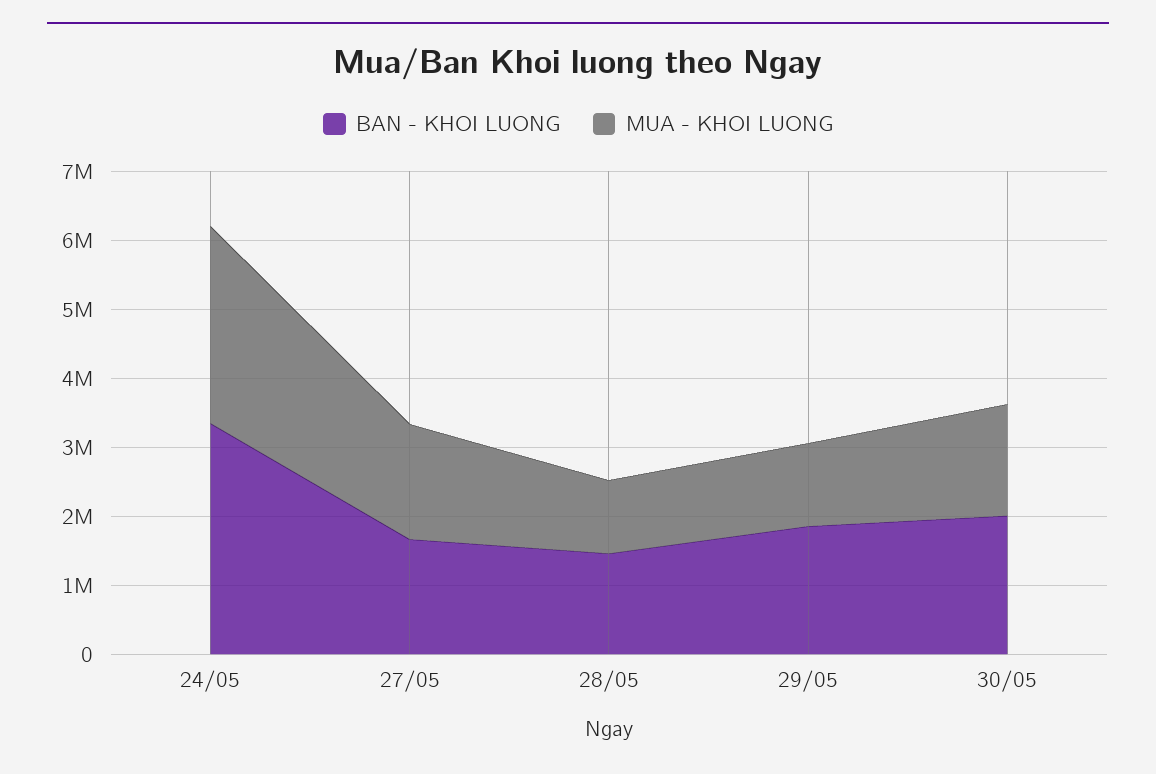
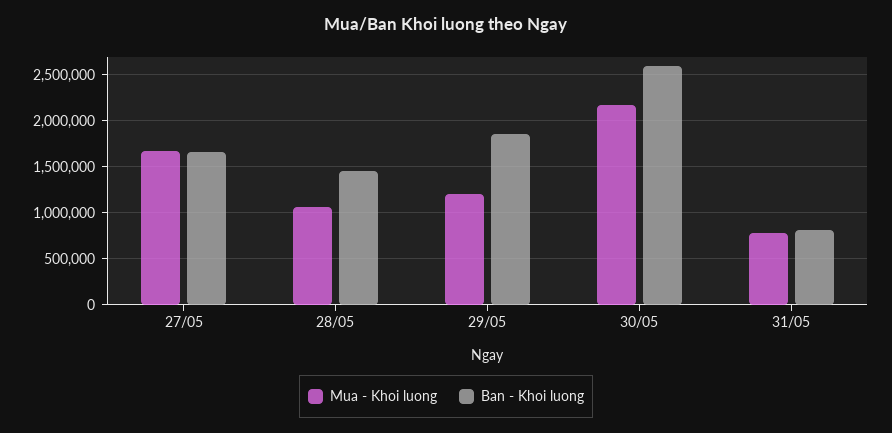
BAN - KHOI LUONG, 24/05: 3400000 -> none
MUA - KHOI LUONG, 24/05: 2800000 -> none
BAN - KHOI LUONG, 30/05: 2000000 -> 2600000
MUA - KHOI LUONG, 30/05: 1600000 -> 2200000
MUA - KHOI LUONG, 31/05: none -> 800000
BAN - KHOI LUONG, 31/05: none -> 800000

